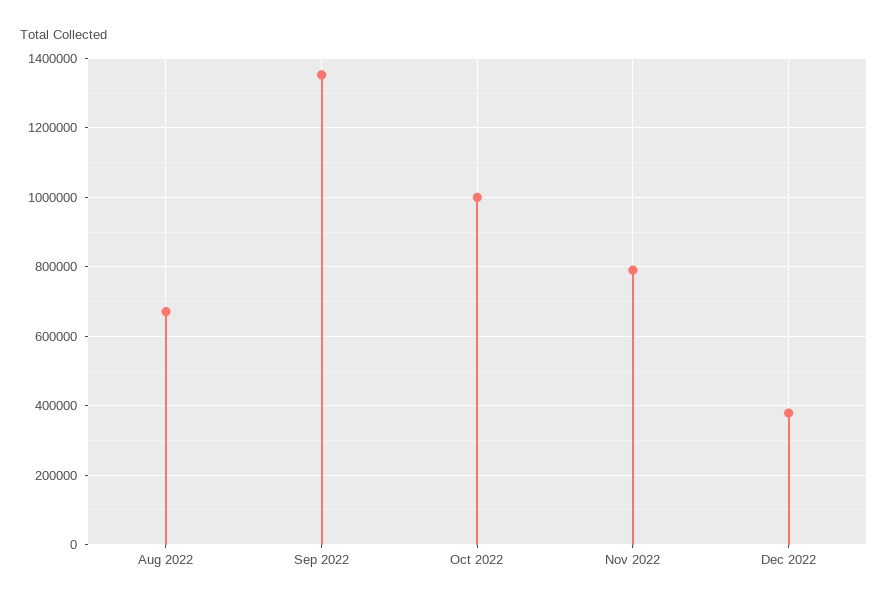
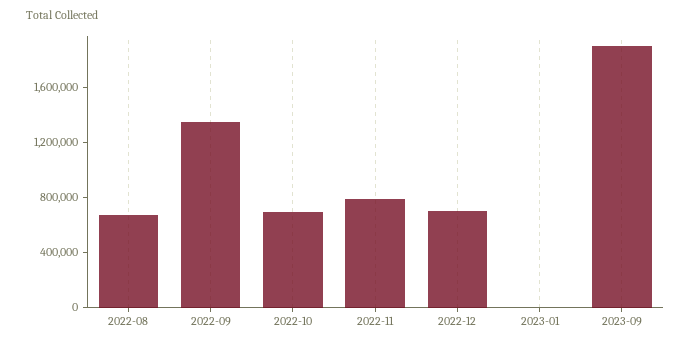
Oct 2022: 1000000 -> 700000
Dec 2022: 380000 -> 700000
2023-01: none -> 0
2023-09: none -> 1900000

